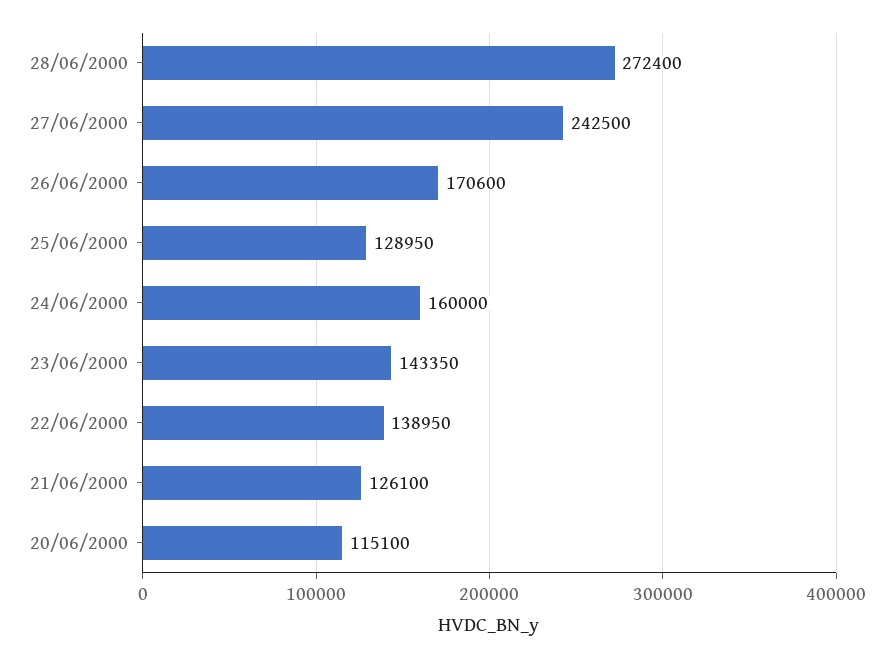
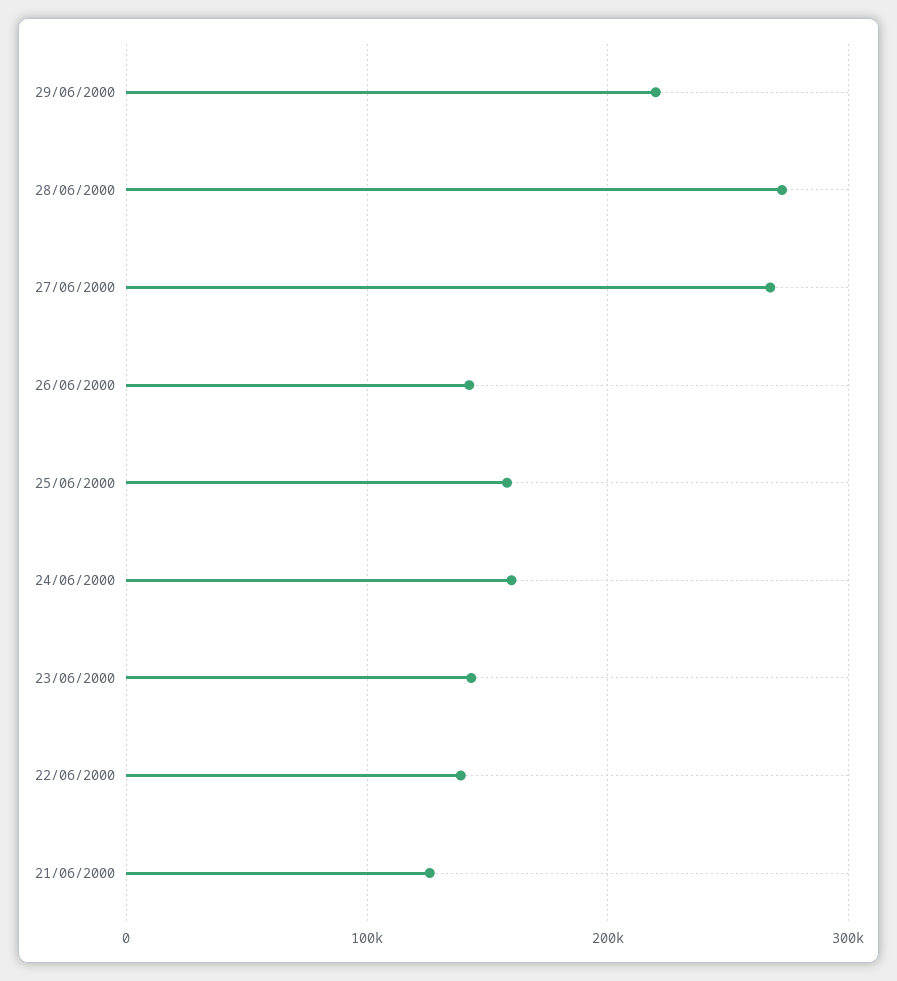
27/06/2000: 242500 -> 270000
26/06/2000: 170600 -> 140000
25/06/2000: 128950 -> 160000
20/06/2000: 115100 -> none
29/06/2000: none -> 220000

